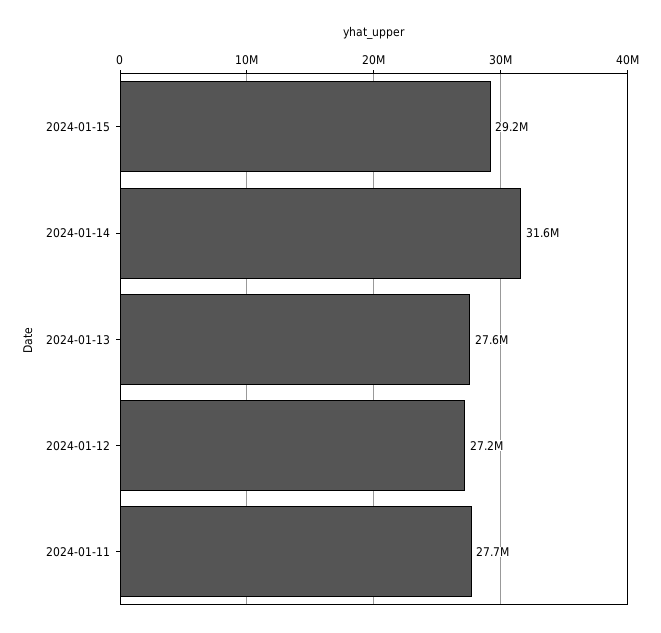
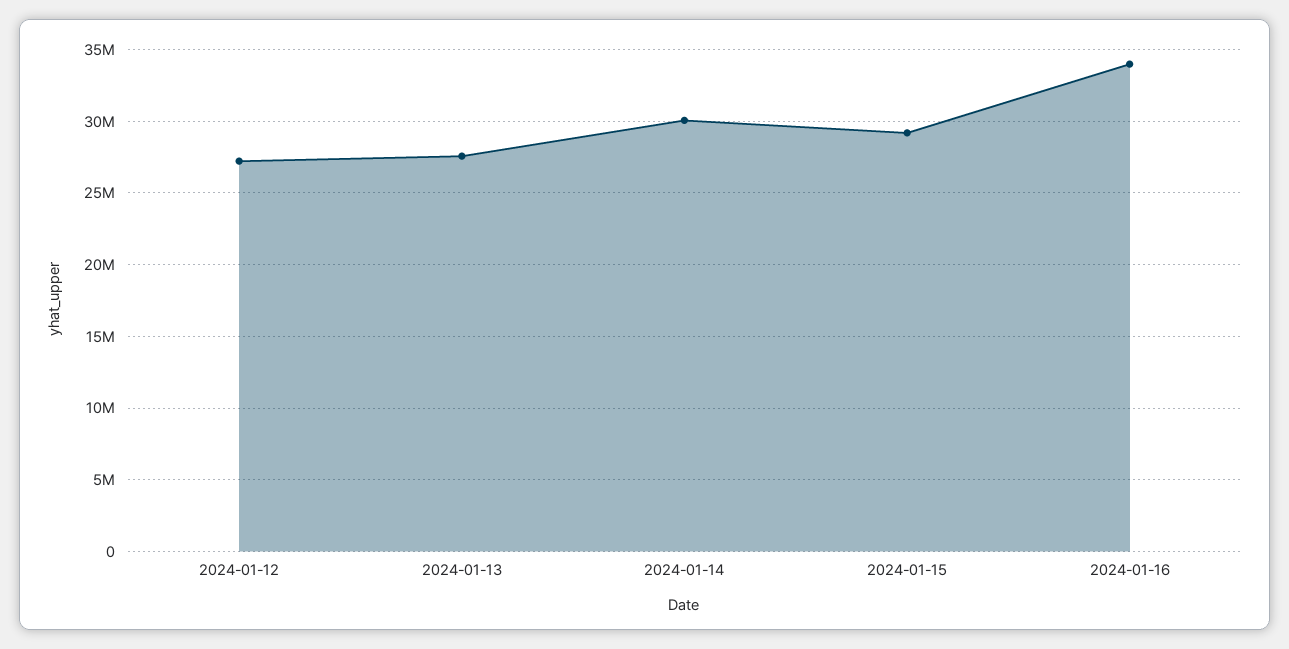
2024-01-14: 31600000 -> 30000000
2024-01-11: 27700000 -> none
2024-01-16: none -> 34000000

